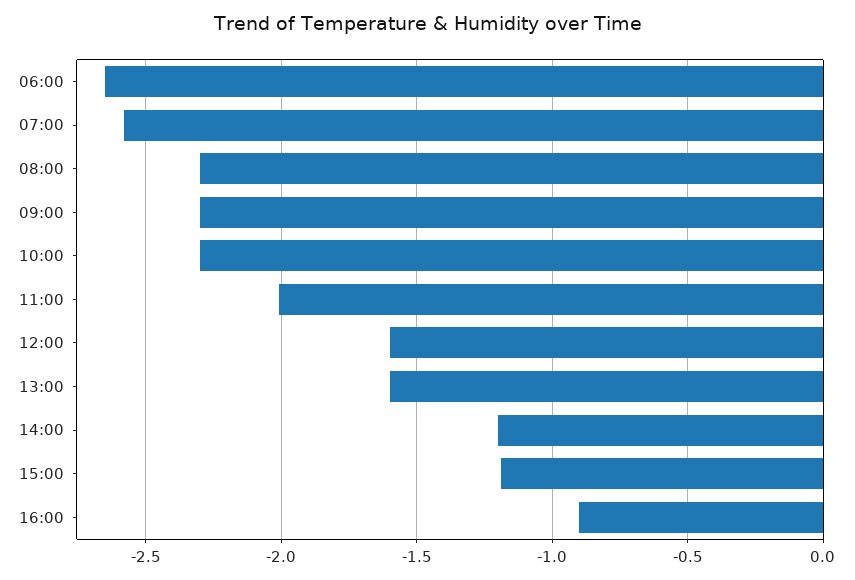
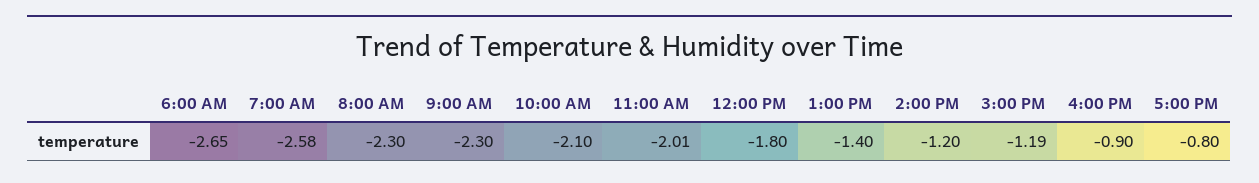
10:00: -2.3 -> -2.1
12:00: -1.6 -> -1.8
13:00: -1.6 -> -1.4
5:00 PM: none -> -0.8

